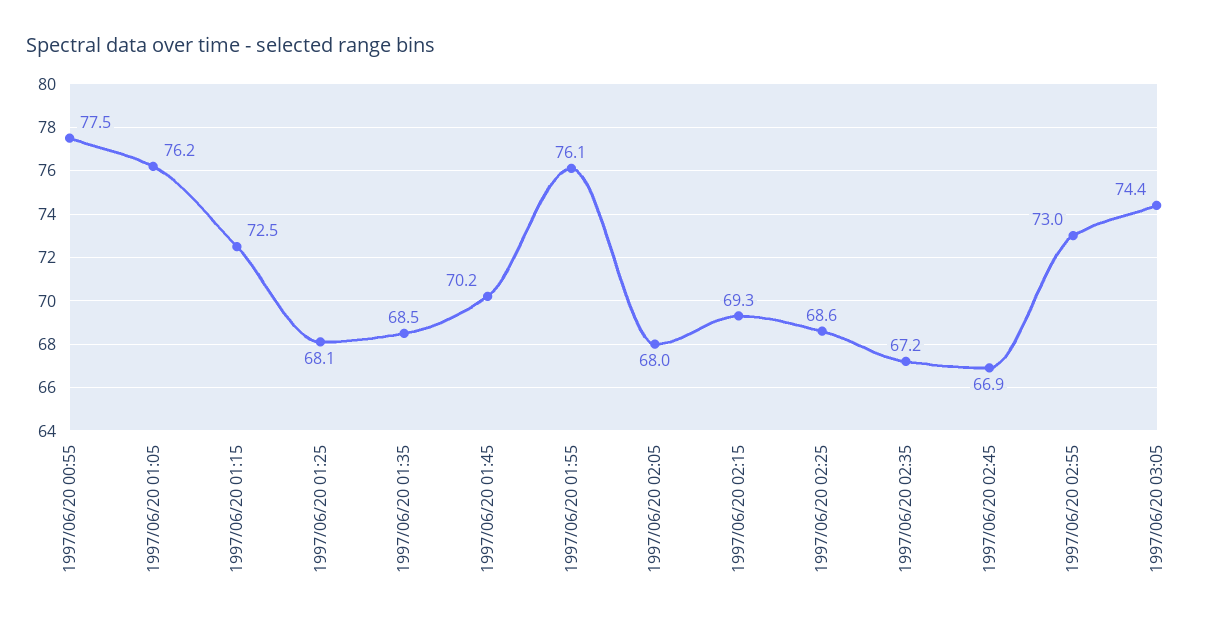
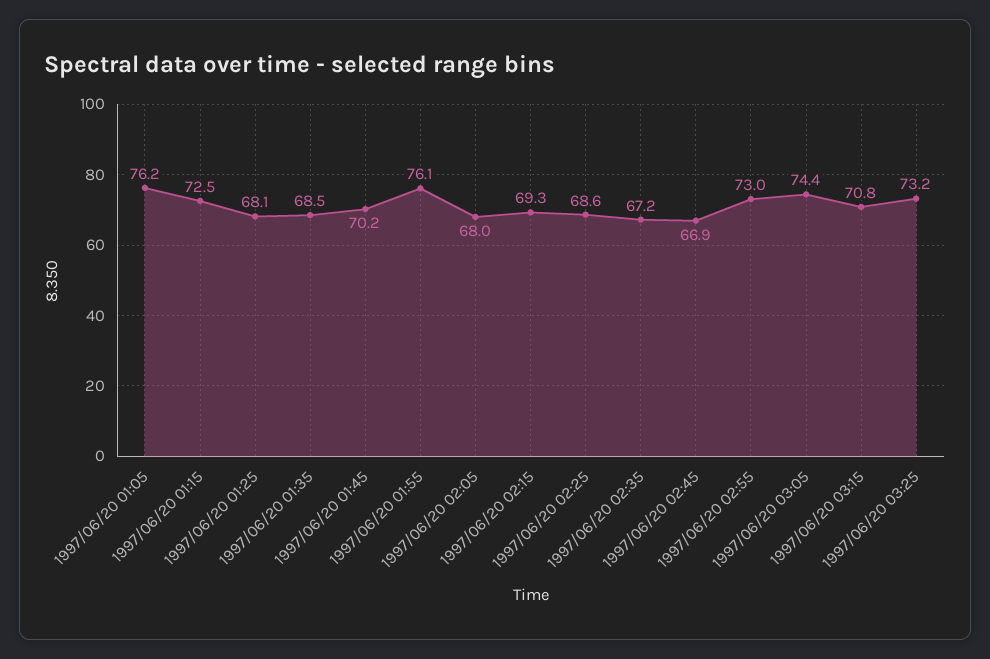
1997/06/20 00:55: 77.5 -> none
1997/06/20 03:15: none -> 70.8
1997/06/20 03:25: none -> 73.2

